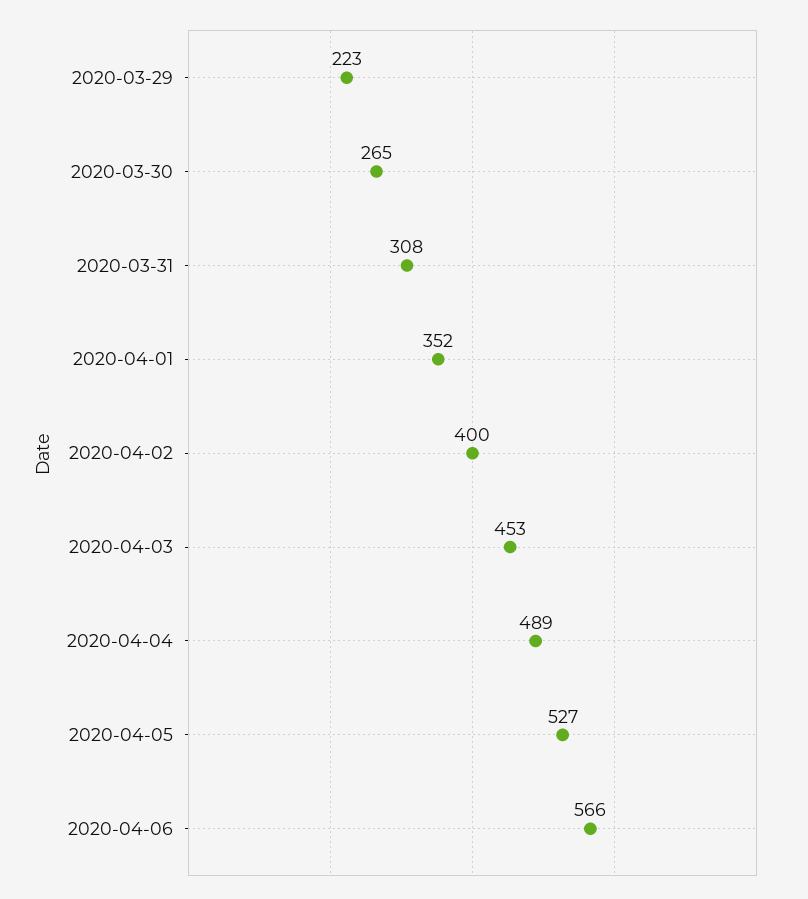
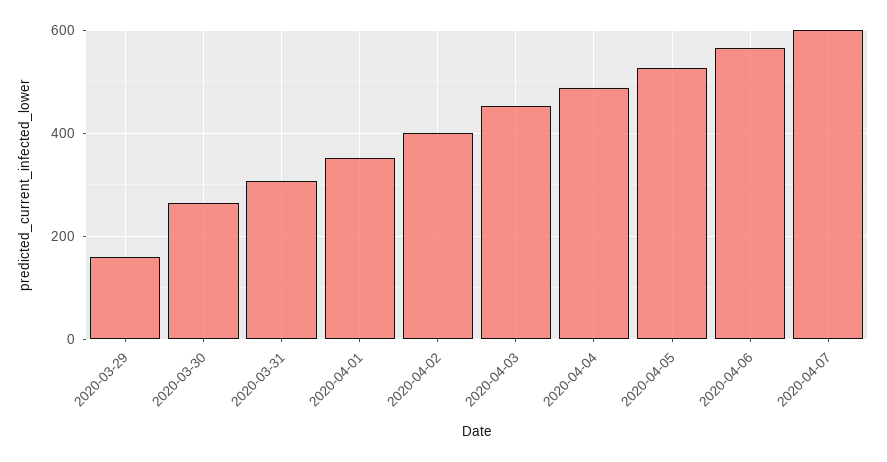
2020-03-29: 223 -> 160
2020-04-07: none -> 600

